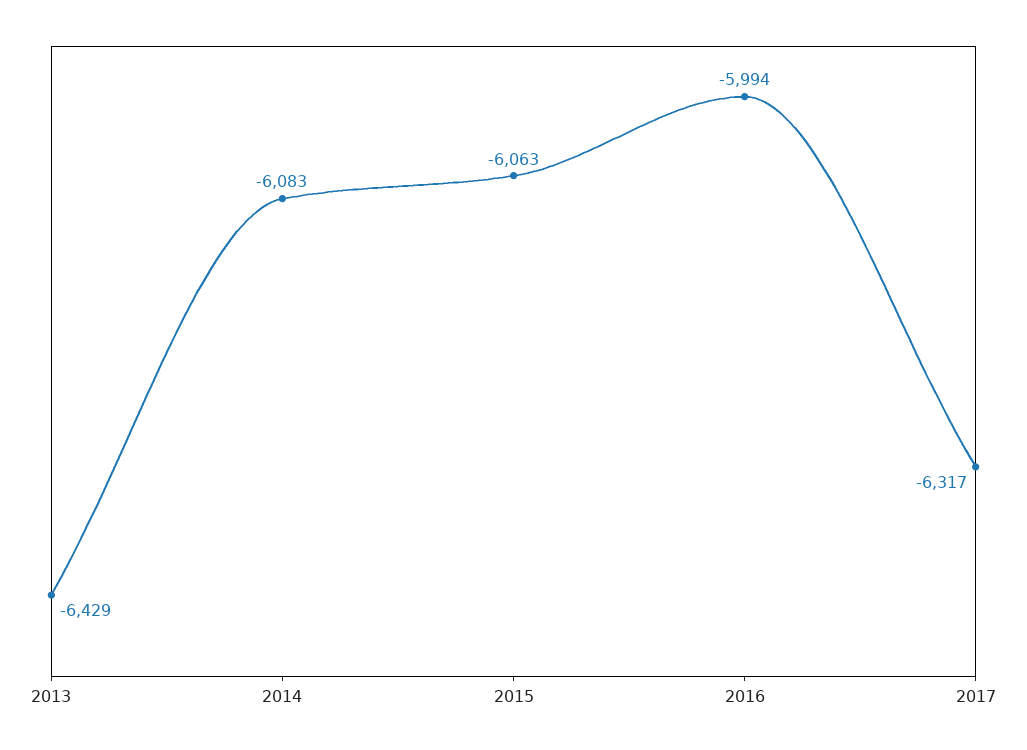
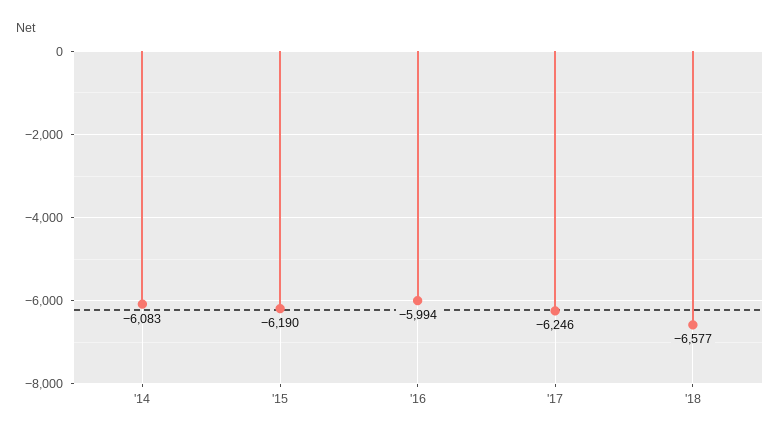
2013: -6429 -> none
2015: -6063 -> -6190
2017: -6317 -> -6246
'18: none -> -6577

